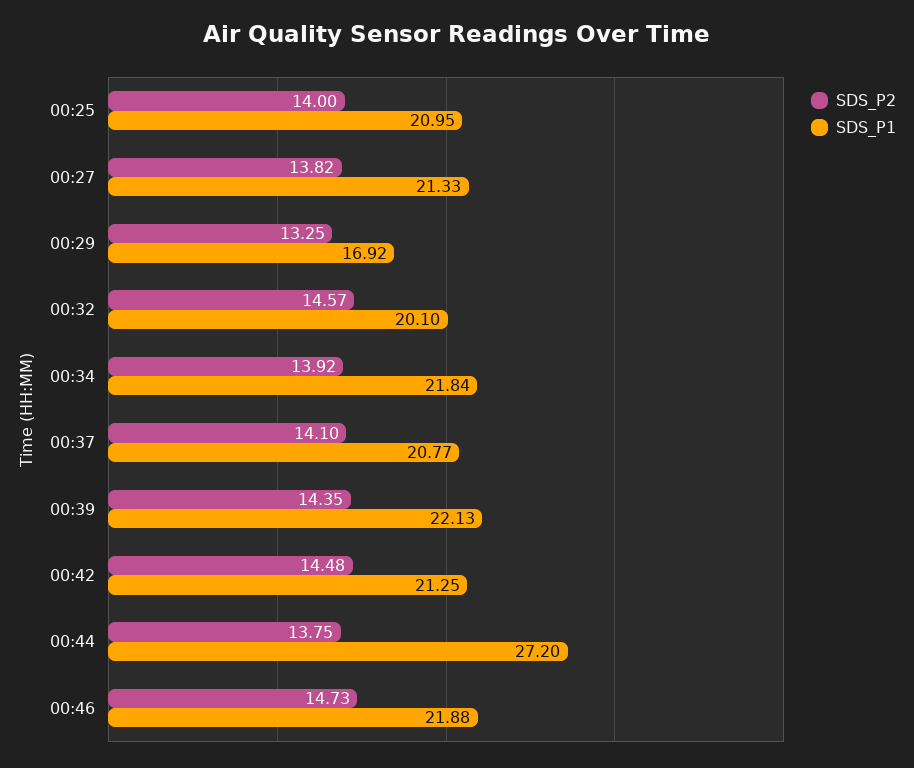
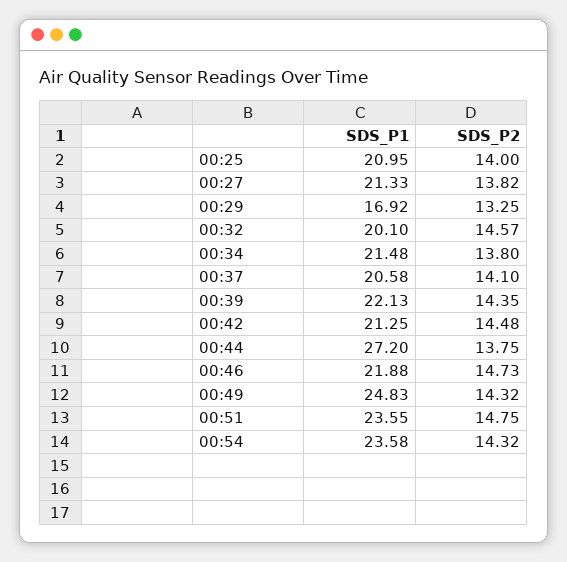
SDS_P2, 00:34: 13.92 -> 13.8
SDS_P1, 00:34: 21.84 -> 21.48
SDS_P1, 00:37: 20.77 -> 20.58
SDS_P1, 00:49: none -> 24.83
SDS_P2, 00:49: none -> 14.32
SDS_P1, 00:51: none -> 23.55
SDS_P2, 00:51: none -> 14.75
SDS_P1, 00:54: none -> 23.58
SDS_P2, 00:54: none -> 14.32

